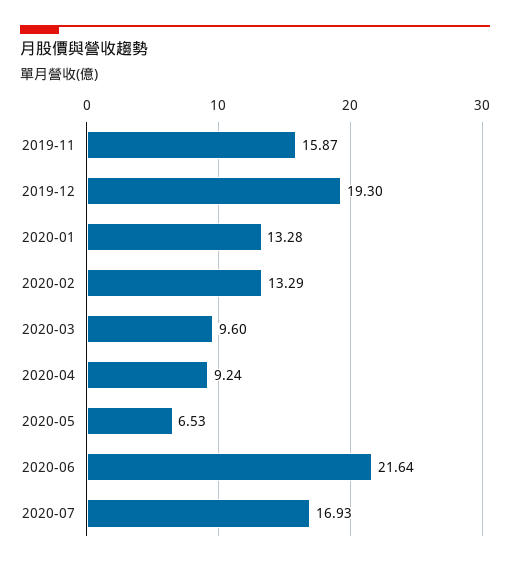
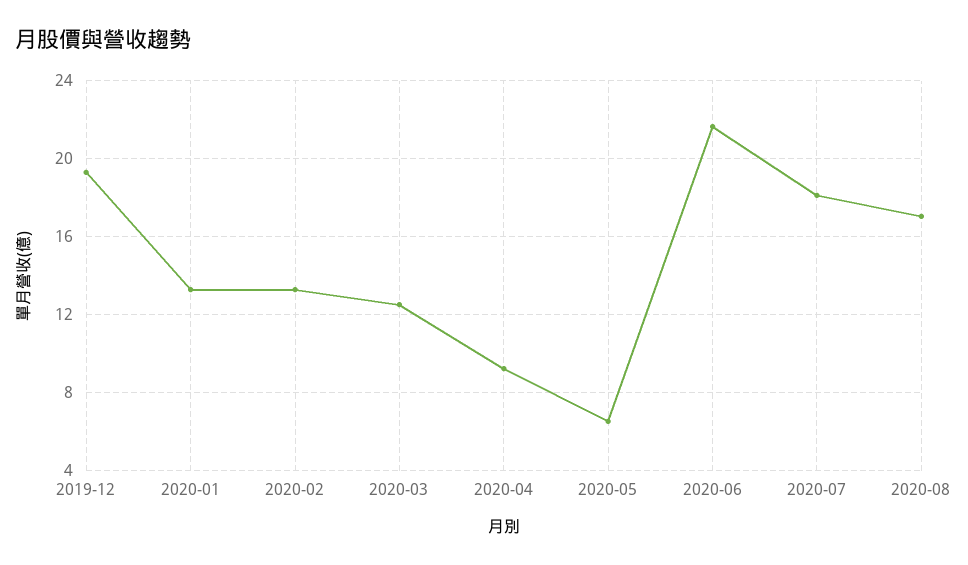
2019-11: 15.87 -> none
2020-03: 9.6 -> 12.5
2020-07: 16.93 -> 18
2020-08: none -> 17

